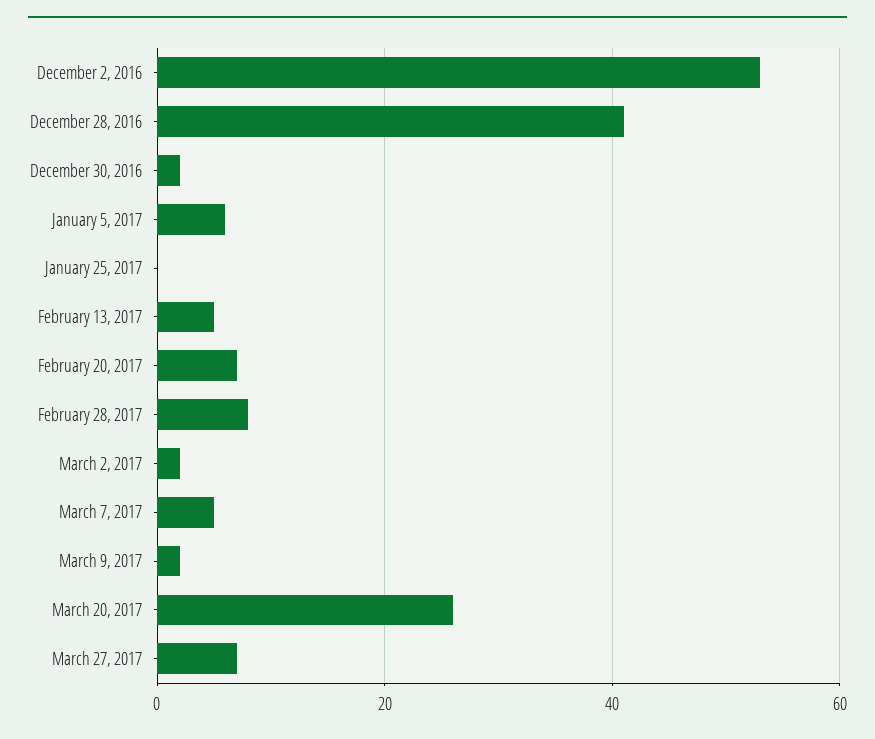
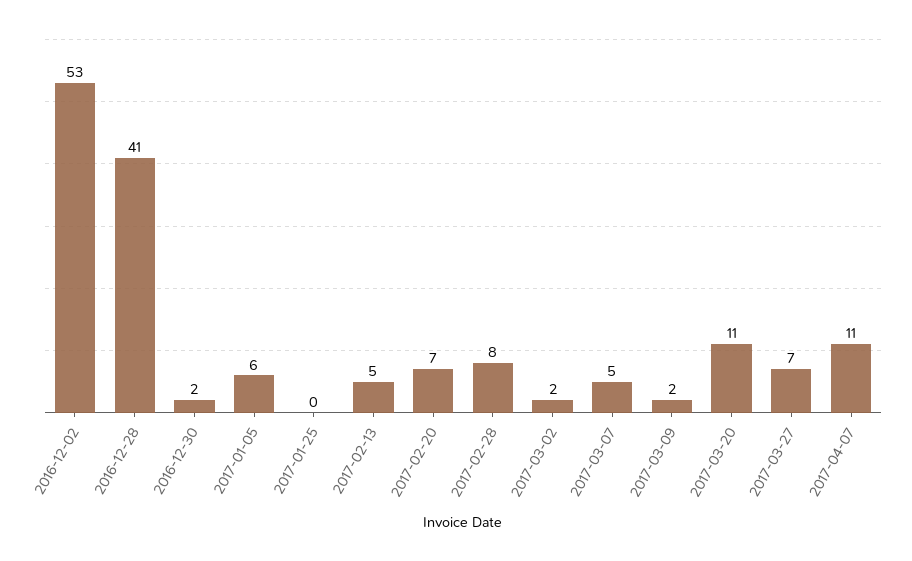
March 20, 2017: 25 -> 11
2017-04-07: none -> 11

